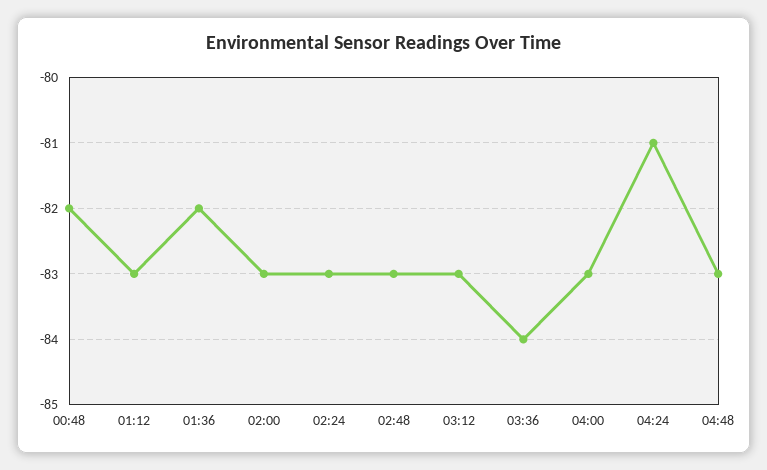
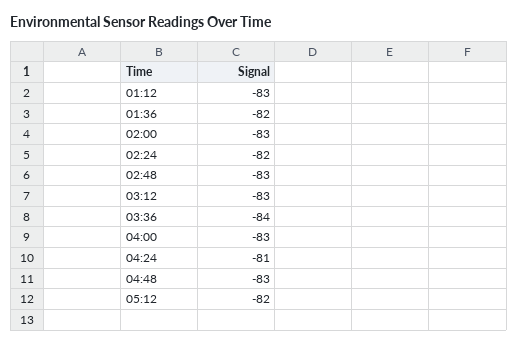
00:48: -82 -> none
02:24: -83 -> -82
05:12: none -> -82

